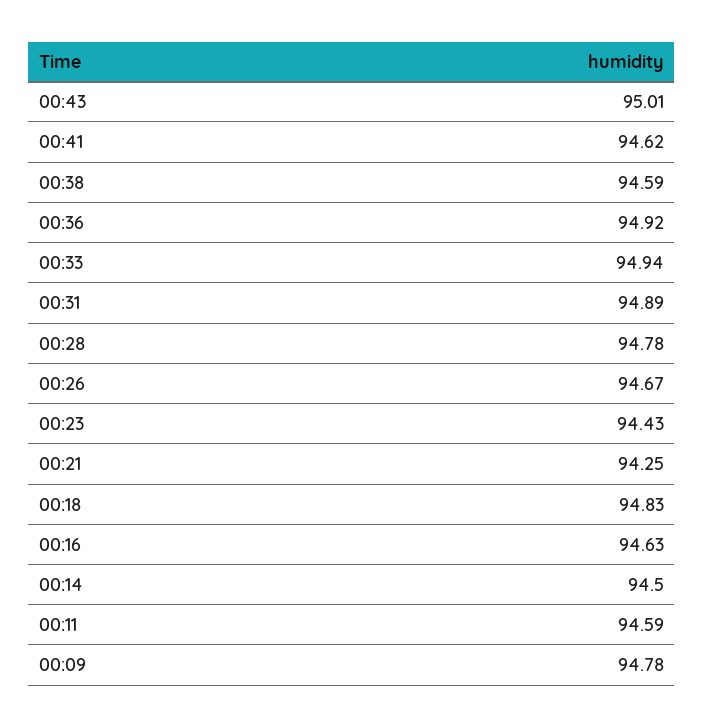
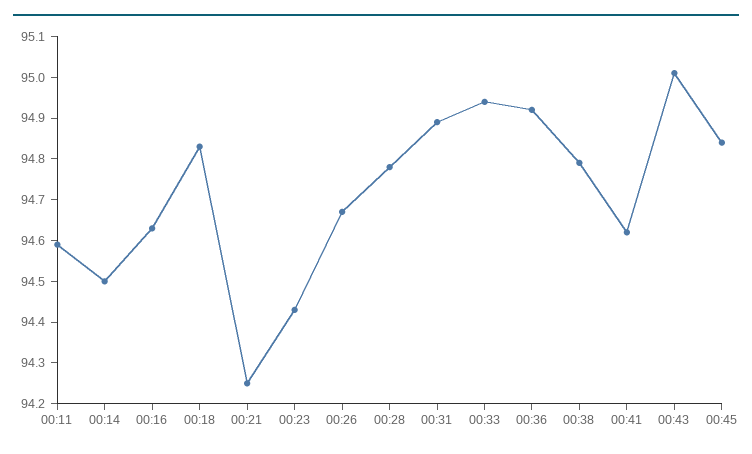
00:38: 94.59 -> 94.8
00:09: 94.78 -> none
00:45: none -> 94.85

